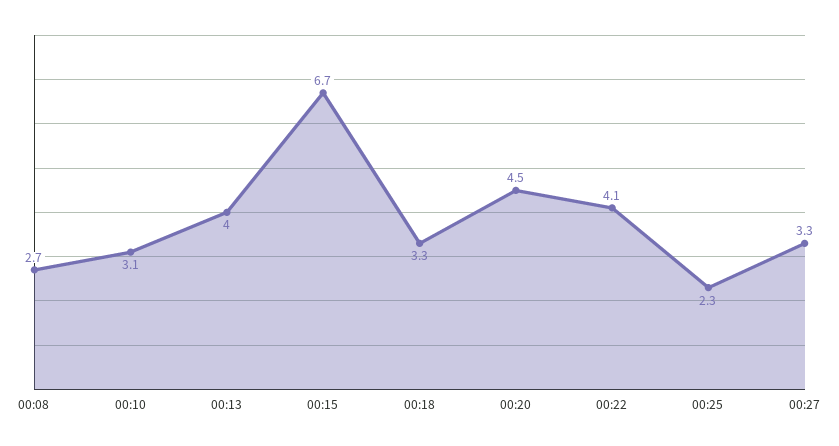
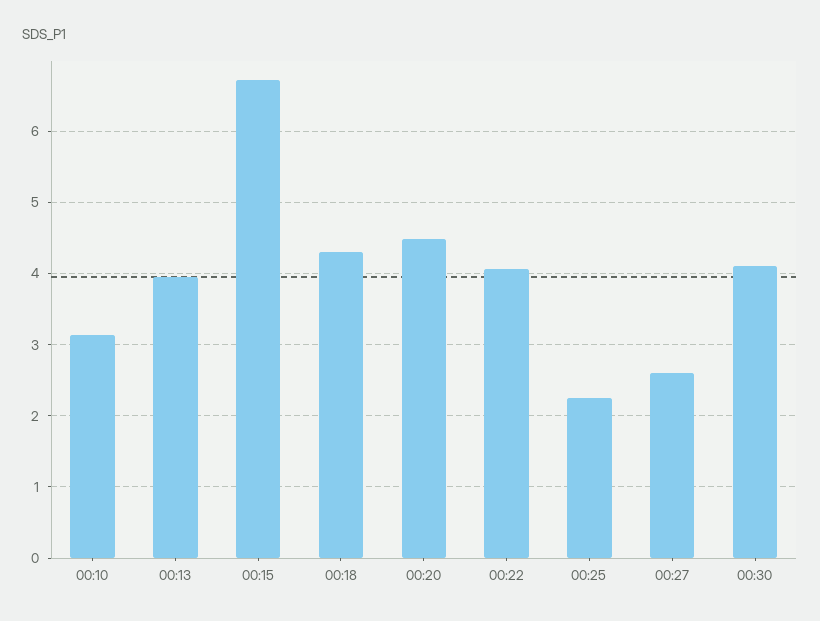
00:08: 2.7 -> none
00:18: 3.3 -> 4.3
00:27: 3.3 -> 2.6
00:30: none -> 4.1

